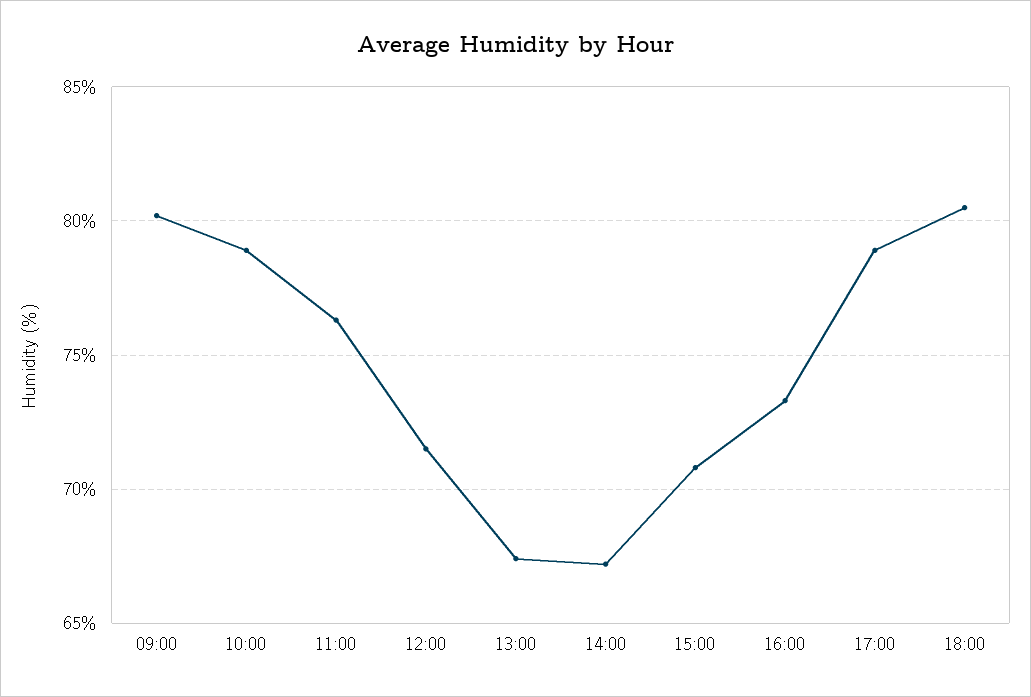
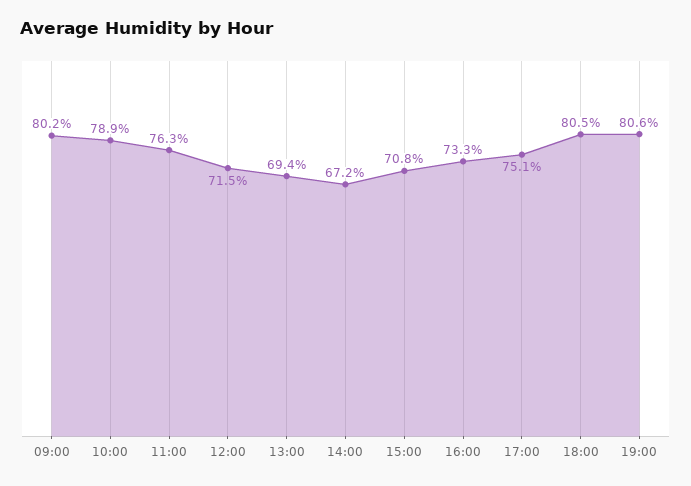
13:00: 67.5 -> 69.4
17:00: 79 -> 75.1
19:00: none -> 80.6

